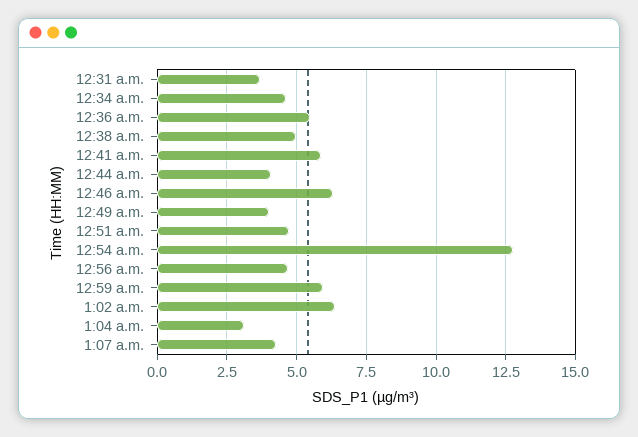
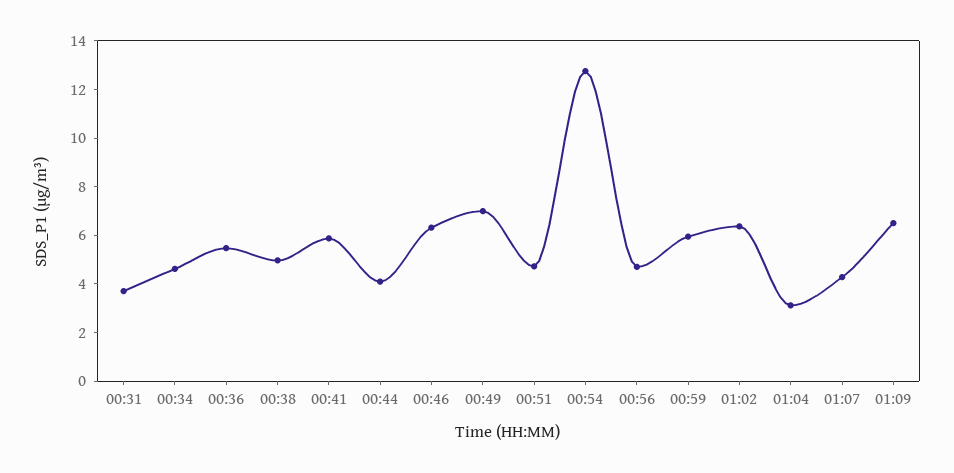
12:49 a.m.: 4 -> 7
01:09: none -> 6.5

